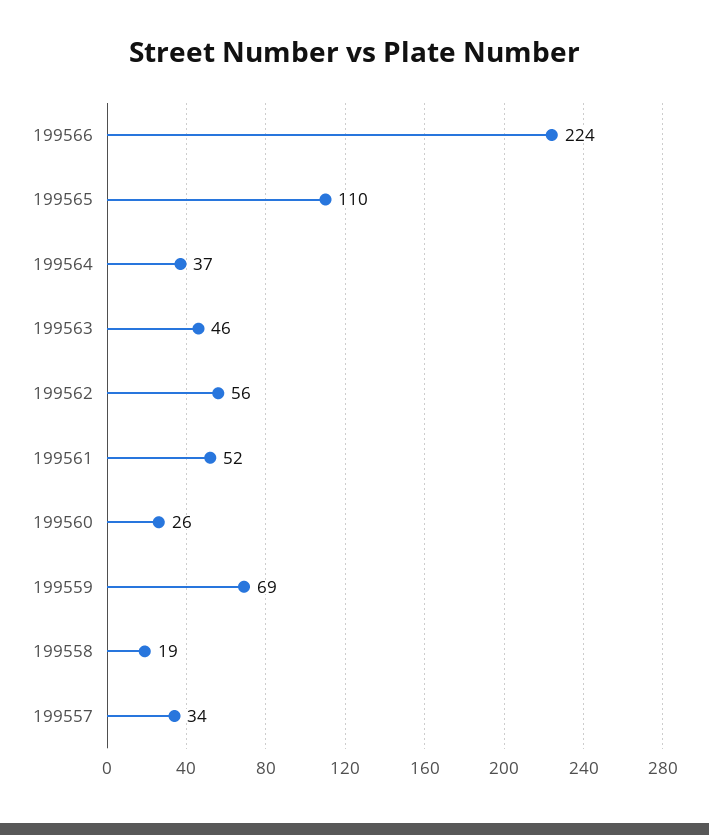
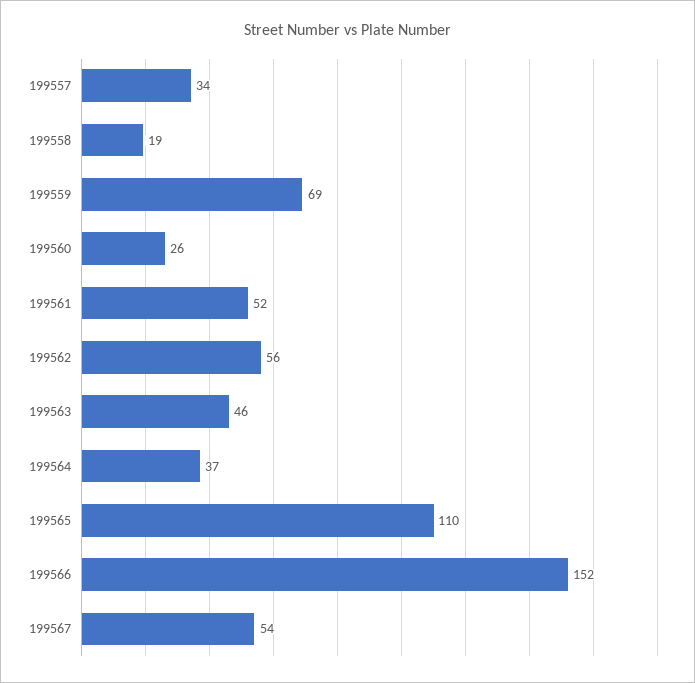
199566: 224 -> 152
199567: none -> 54

